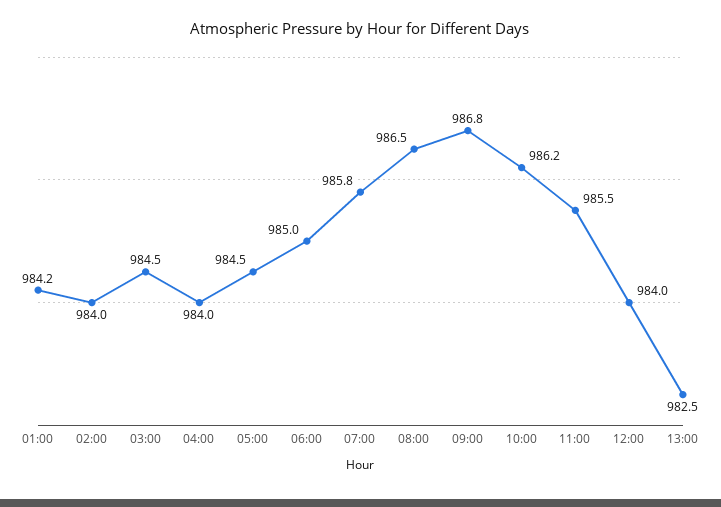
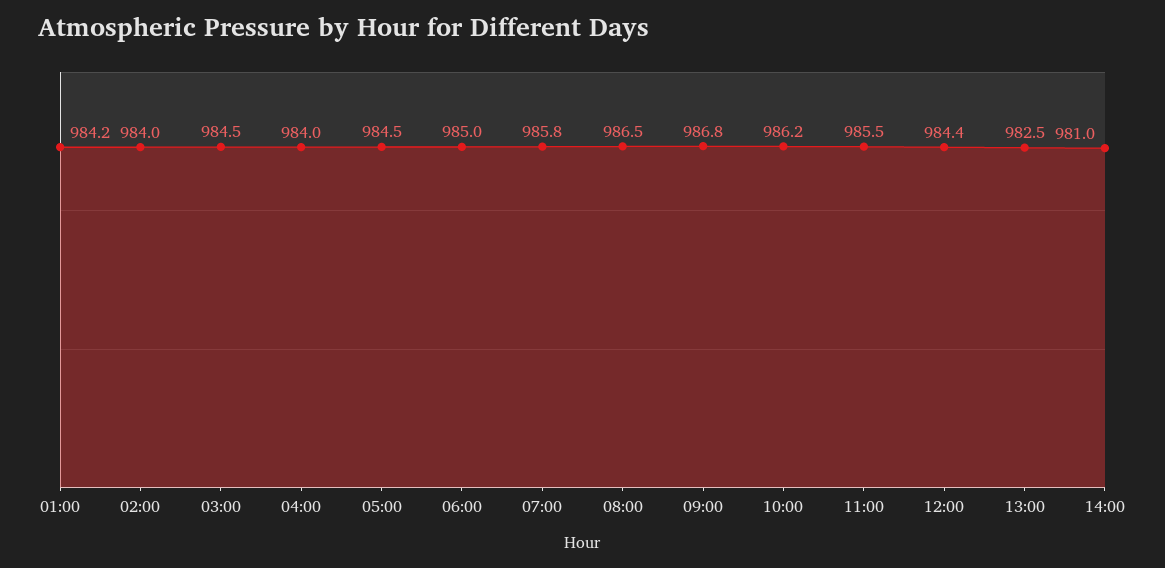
12:00: 984 -> 984.4
14:00: none -> 981

